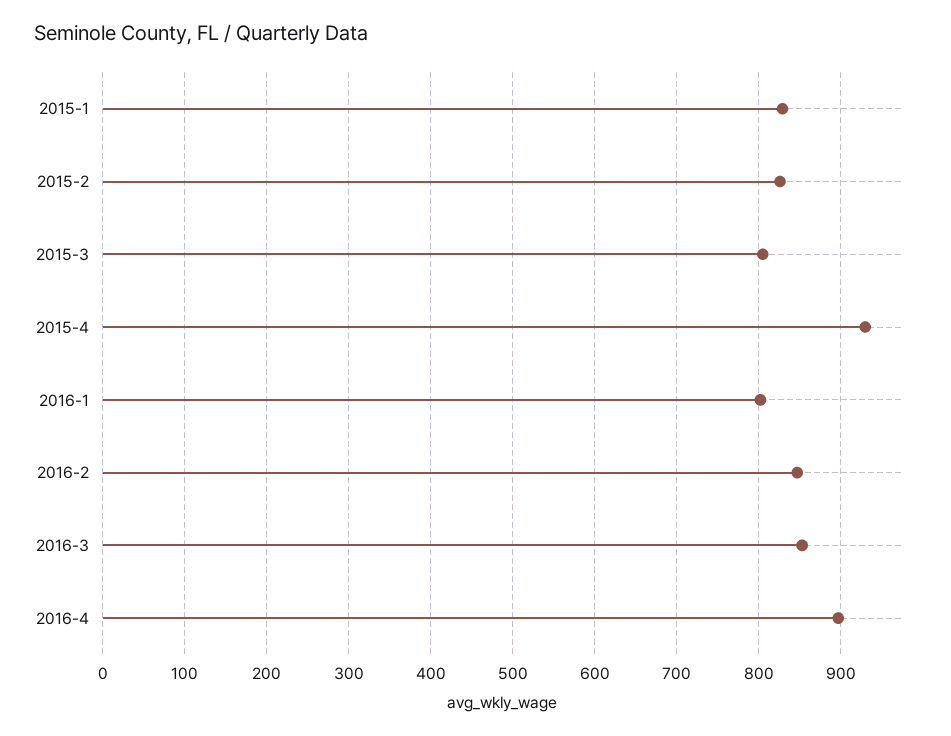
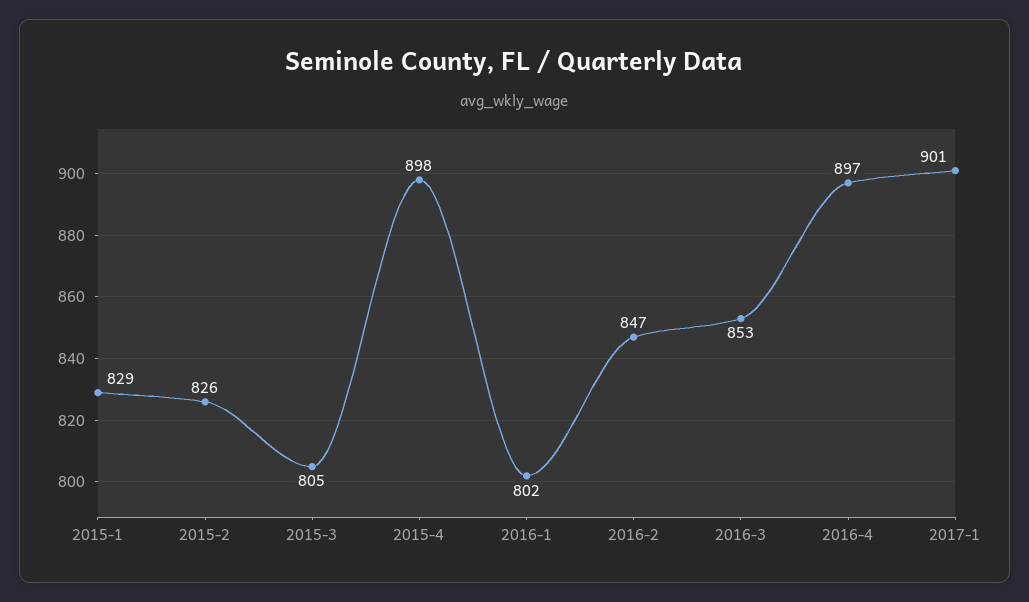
2015-4: 930 -> 898
2017-1: none -> 901

